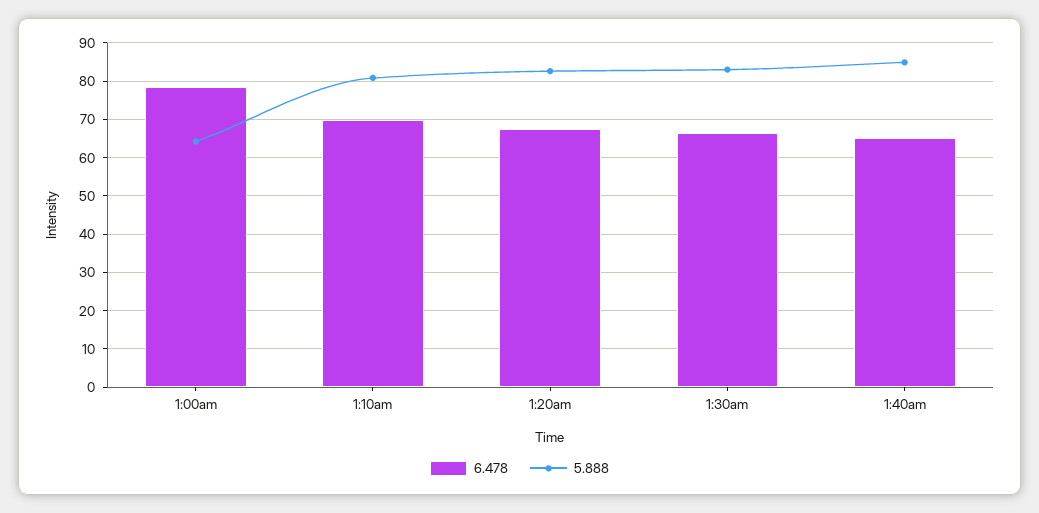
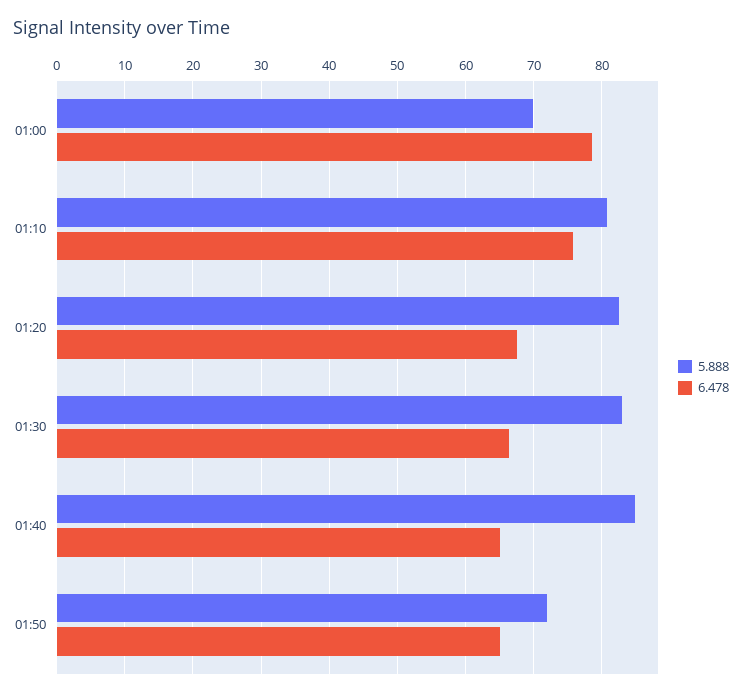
5.888, 1:00am: 64 -> 70
6.478, 1:10am: 70 -> 76
5.888, 01:50: none -> 72
6.478, 01:50: none -> 65

